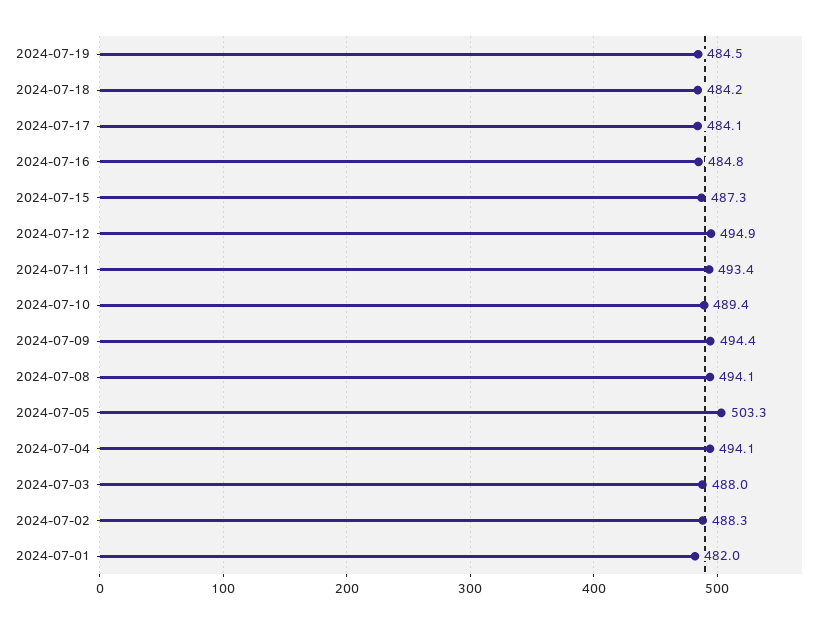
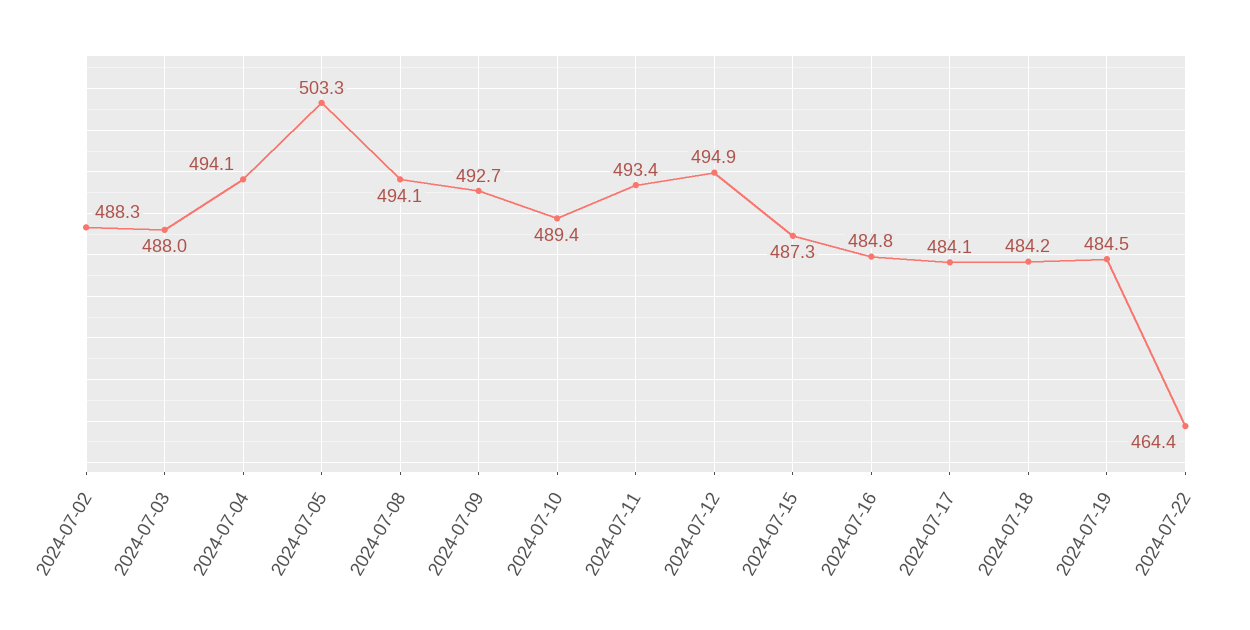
2024-07-09: 494.4 -> 492.7
2024-07-01: 482 -> none
2024-07-22: none -> 464.4

